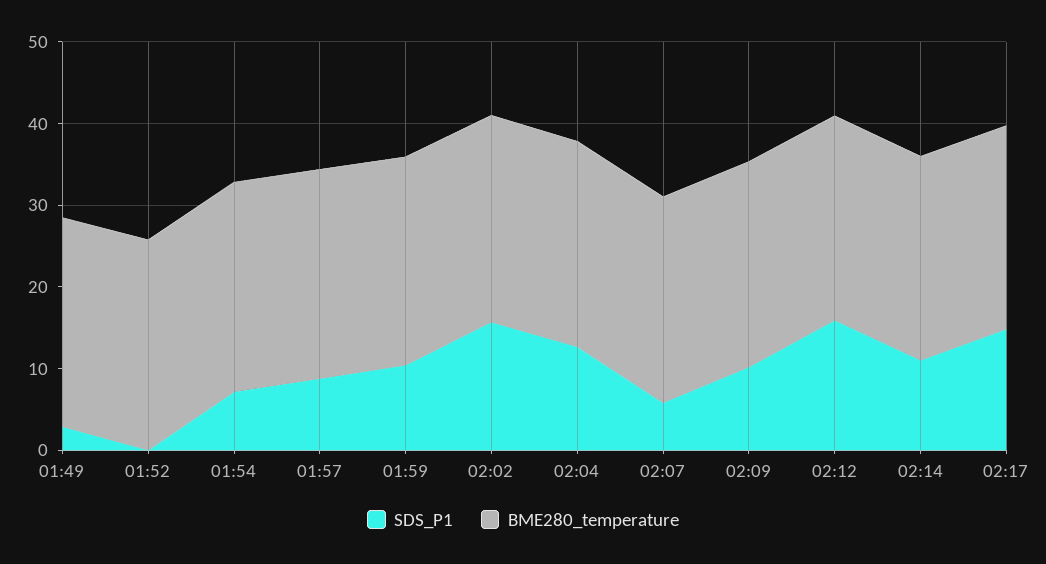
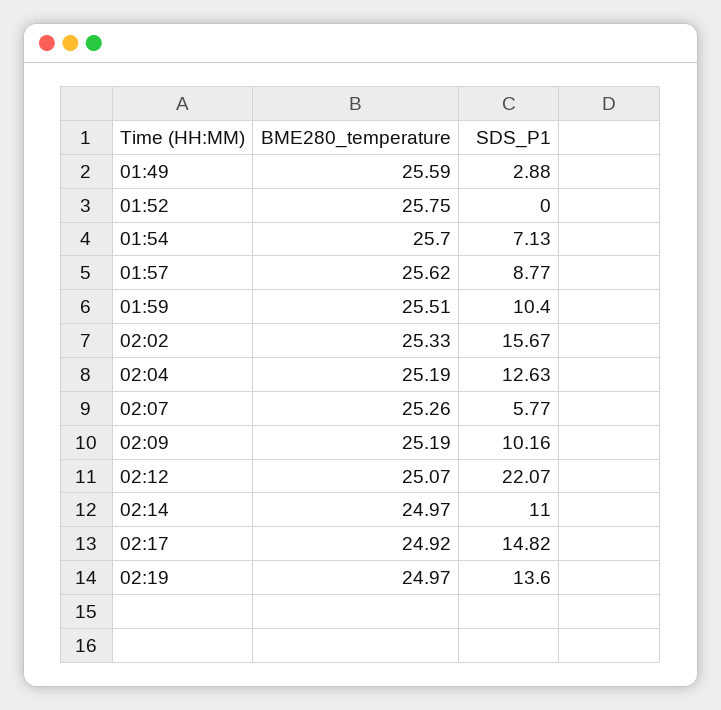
SDS_P1, 02:12: 16 -> 22.07
BME280_temperature, 02:19: none -> 24.97
SDS_P1, 02:19: none -> 13.6

